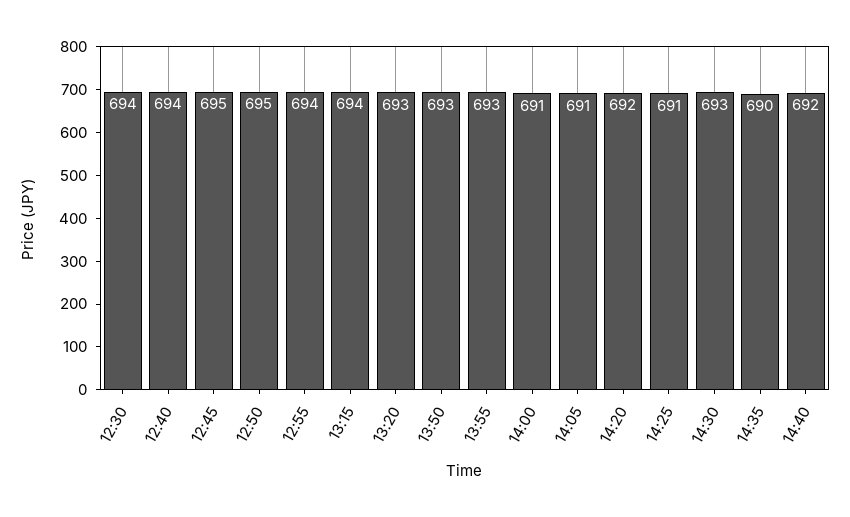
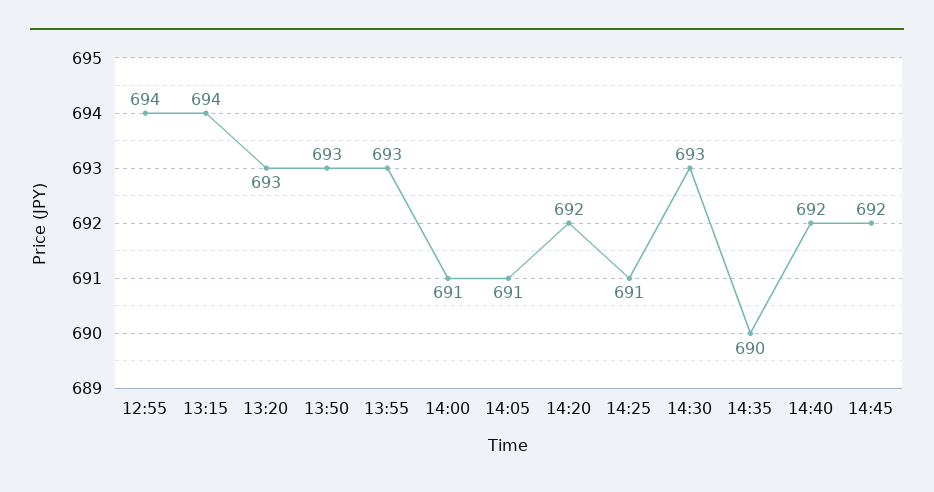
12:30: 694 -> none
12:40: 694 -> none
12:45: 695 -> none
12:50: 695 -> none
14:45: none -> 692

